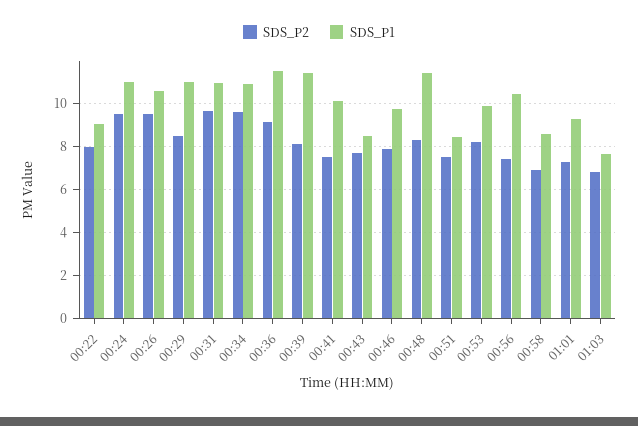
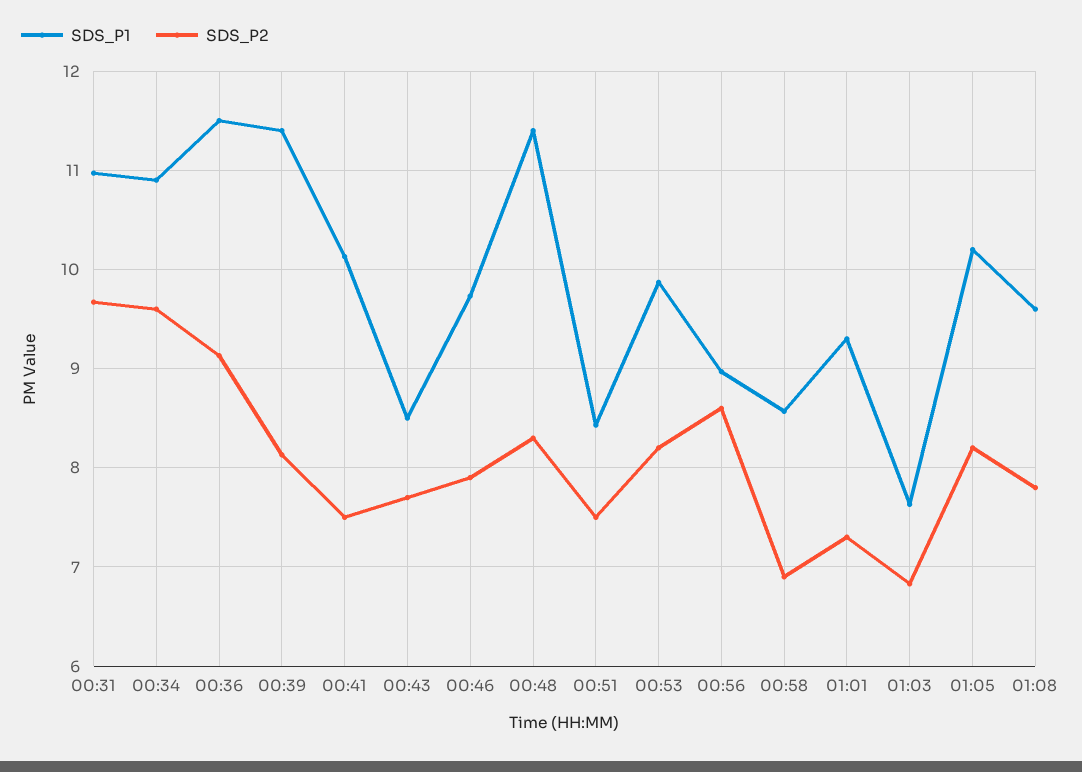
SDS_P2, 00:22: 8 -> none
SDS_P1, 00:22: 9 -> none
SDS_P2, 00:24: 9.5 -> none
SDS_P1, 00:24: 11 -> none
SDS_P2, 00:26: 9.5 -> none
SDS_P1, 00:26: 10.5 -> none
SDS_P2, 00:29: 8.5 -> none
SDS_P1, 00:29: 11 -> none
SDS_P2, 00:56: 7.5 -> 8.6
SDS_P1, 00:56: 10.5 -> 9
SDS_P1, 01:05: none -> 10.2
SDS_P2, 01:05: none -> 8.2
SDS_P1, 01:08: none -> 9.6
SDS_P2, 01:08: none -> 7.8

